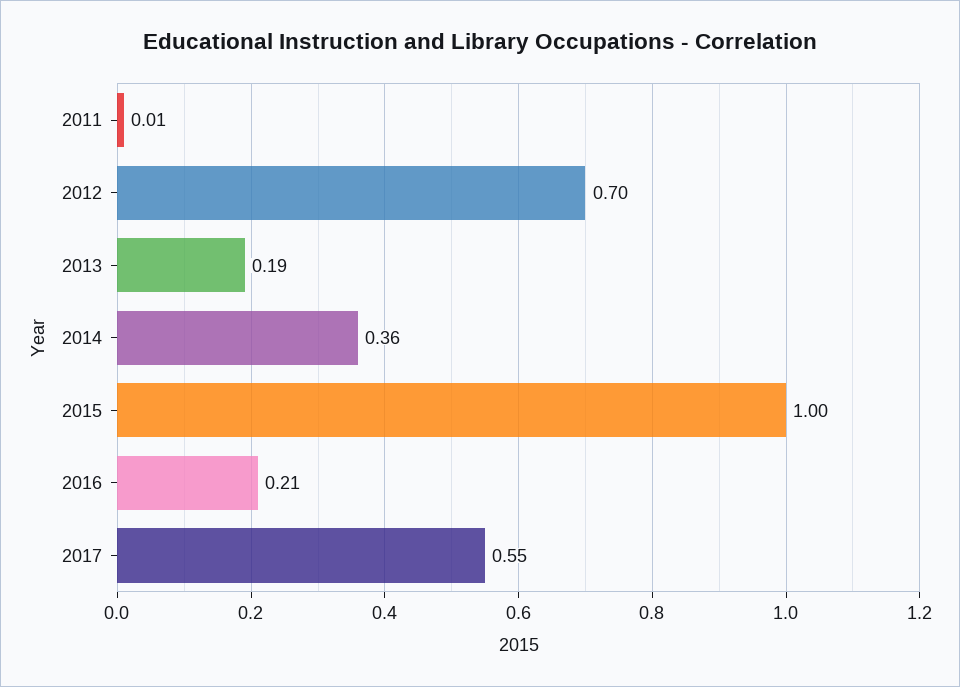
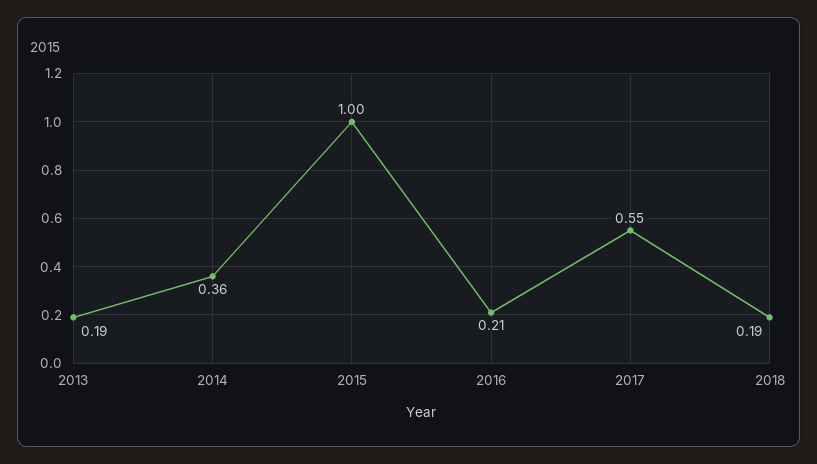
2011: 0.01 -> none
2012: 0.7 -> none
2018: none -> 0.19

